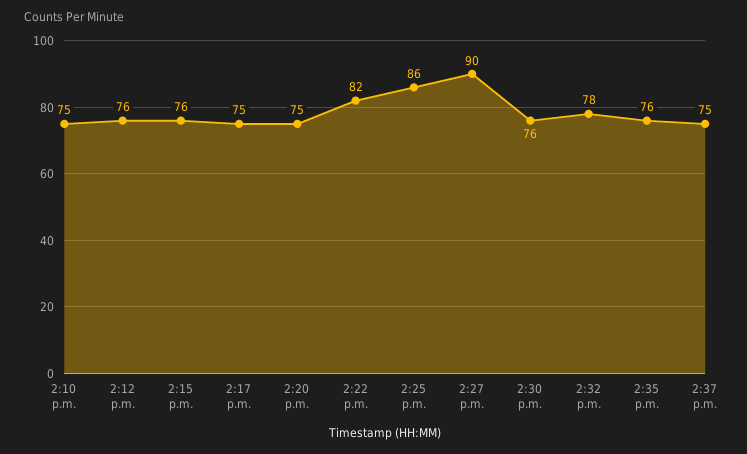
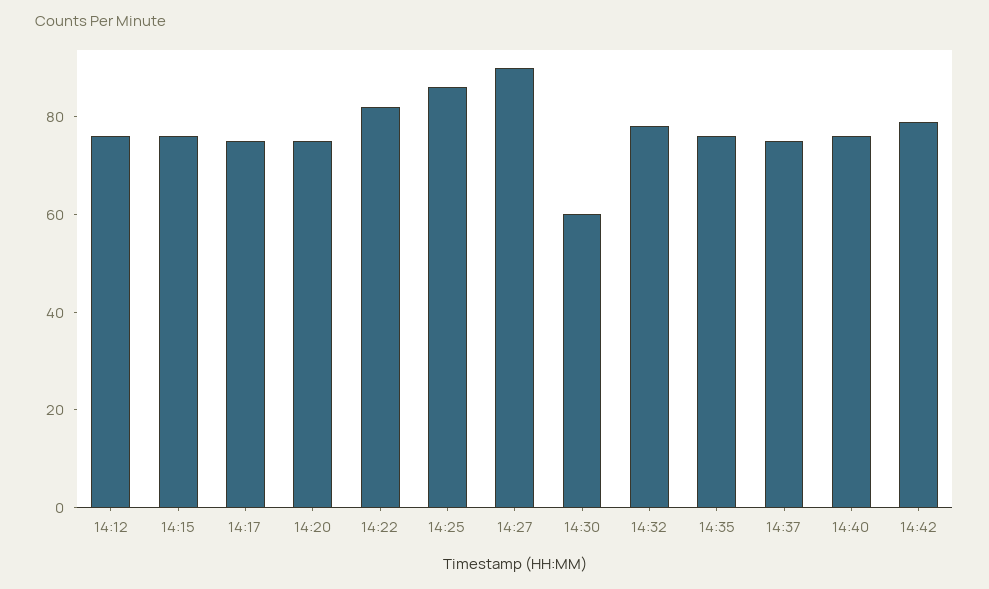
2:10 p.m.: 75 -> none
2:30 p.m.: 76 -> 60
14:40: none -> 75
14:42: none -> 80

